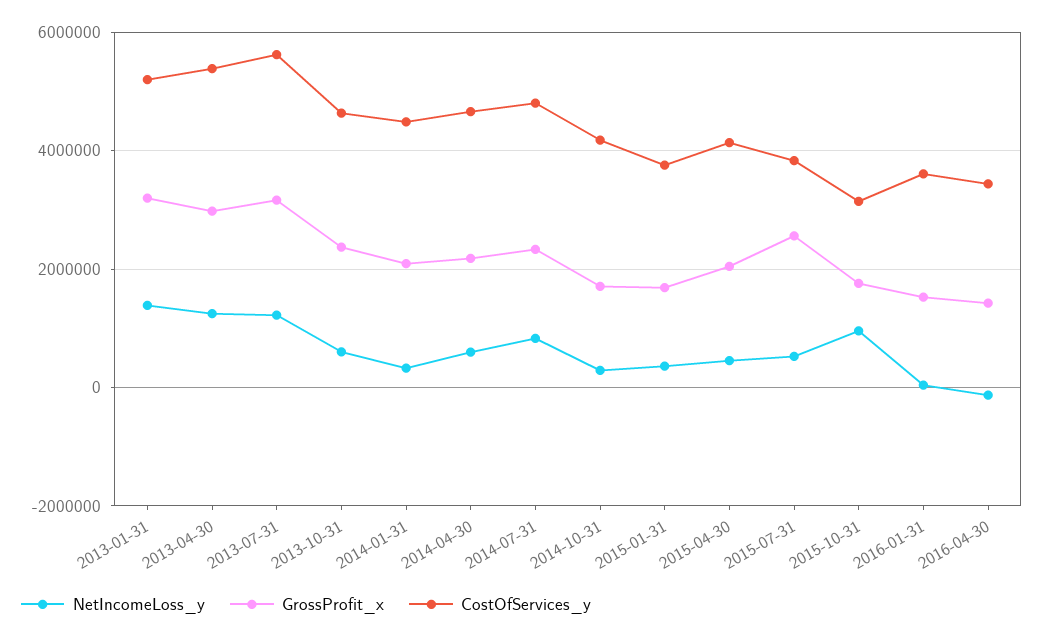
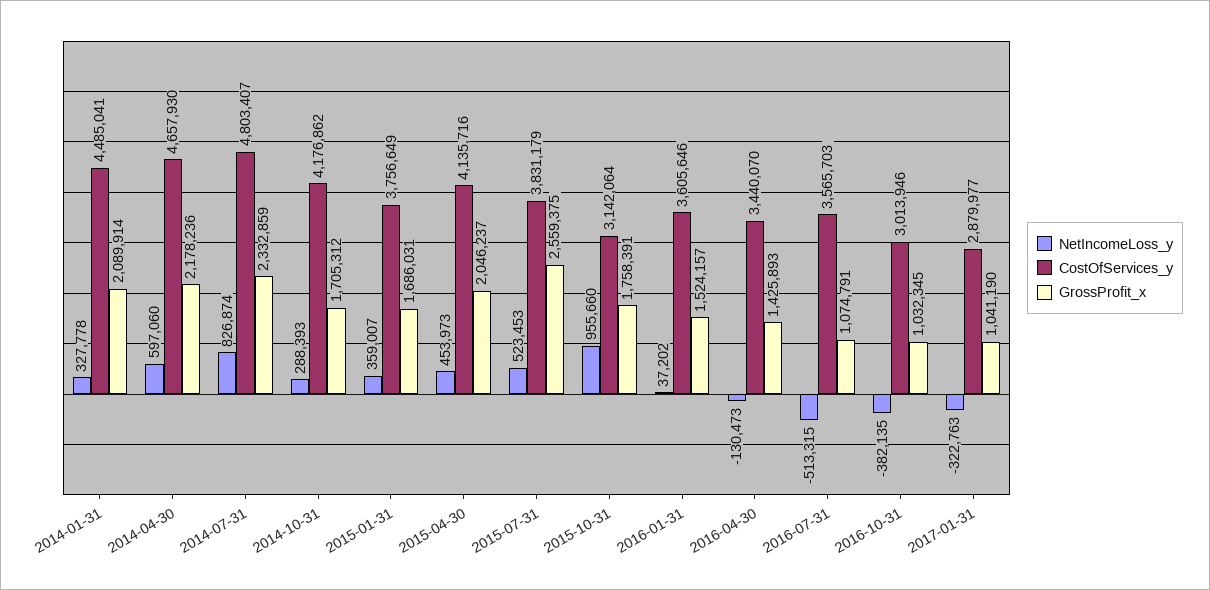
NetIncomeLoss_y, 2013-01-31: 1400000 -> none
GrossProfit_x, 2013-01-31: 3200000 -> none
CostOfServices_y, 2013-01-31: 5200000 -> none
NetIncomeLoss_y, 2013-04-30: 1200000 -> none
GrossProfit_x, 2013-04-30: 3000000 -> none
CostOfServices_y, 2013-04-30: 5400000 -> none
NetIncomeLoss_y, 2013-07-31: 1200000 -> none
GrossProfit_x, 2013-07-31: 3200000 -> none
CostOfServices_y, 2013-07-31: 5600000 -> none
NetIncomeLoss_y, 2013-10-31: 600000 -> none
GrossProfit_x, 2013-10-31: 2400000 -> none
CostOfServices_y, 2013-10-31: 4600000 -> none
NetIncomeLoss_y, 2016-07-31: none -> -513315
CostOfServices_y, 2016-07-31: none -> 3565703
GrossProfit_x, 2016-07-31: none -> 1074791
NetIncomeLoss_y, 2016-10-31: none -> -382135
CostOfServices_y, 2016-10-31: none -> 3013946
GrossProfit_x, 2016-10-31: none -> 1032345
NetIncomeLoss_y, 2017-01-31: none -> -322763
CostOfServices_y, 2017-01-31: none -> 2879977
GrossProfit_x, 2017-01-31: none -> 1041190

